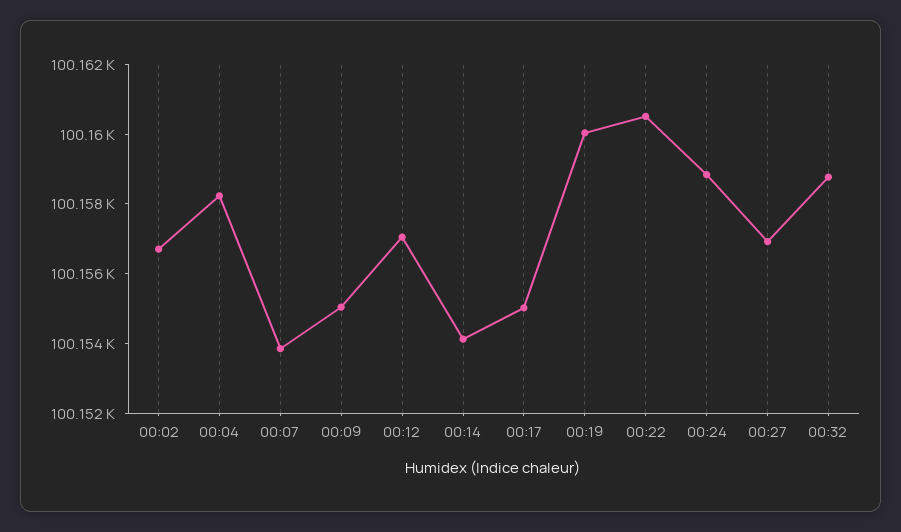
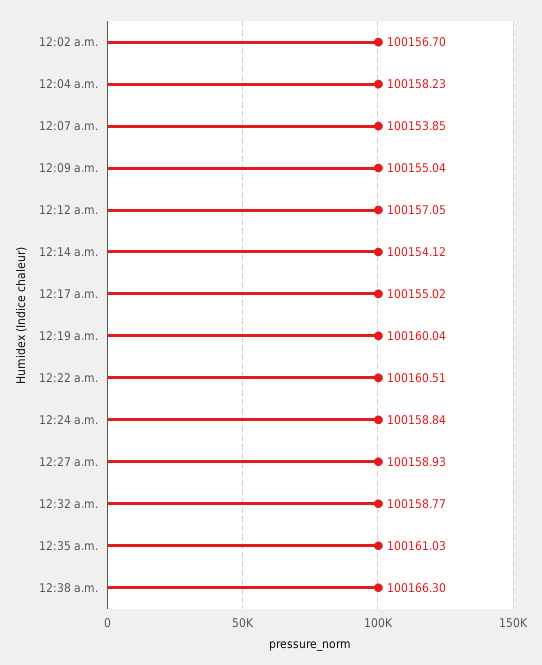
00:27: 100157 -> 100158.93
12:35 a.m.: none -> 100161.03
12:38 a.m.: none -> 100166.3

